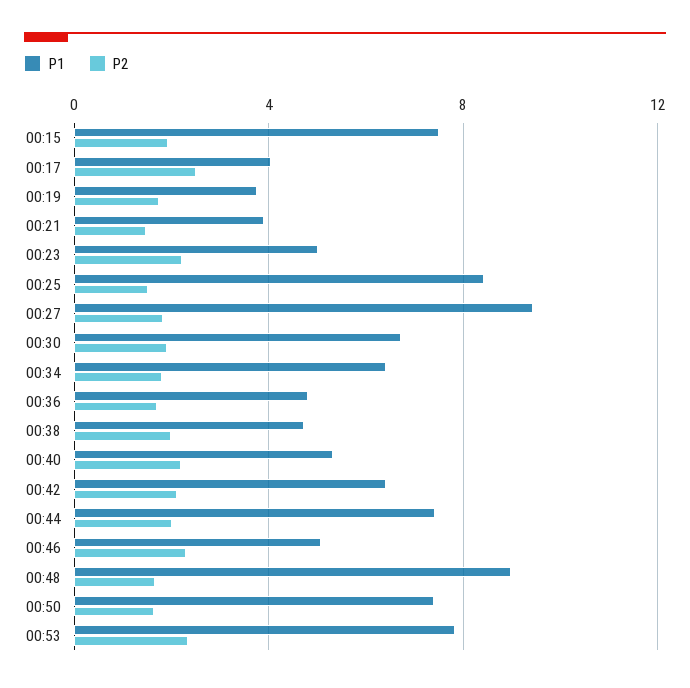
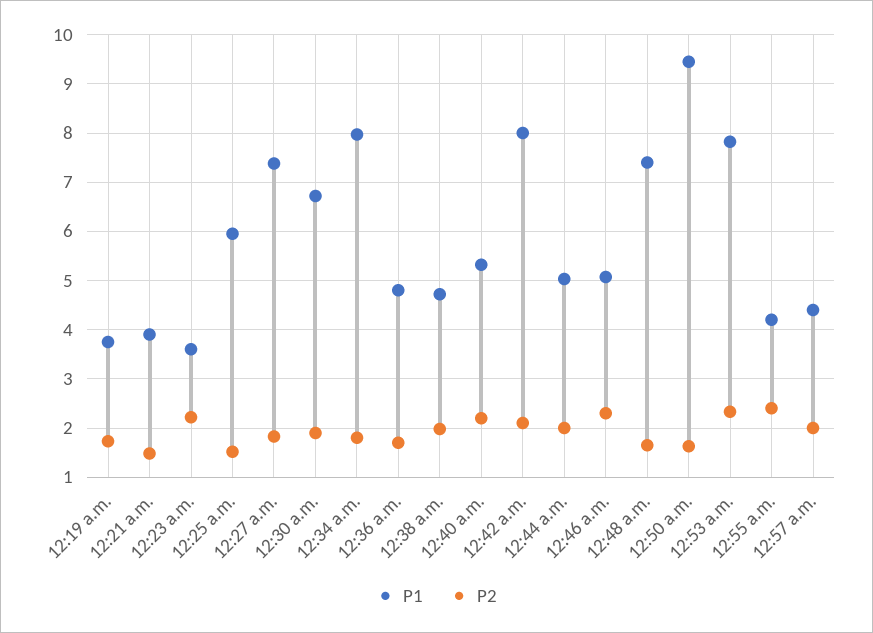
P1, 00:15: 7.5 -> none
P2, 00:15: 2 -> none
P1, 00:17: 4 -> none
P2, 00:17: 2.5 -> none
P1, 00:23: 5 -> 3.6
P1, 00:25: 8.5 -> 6
P1, 00:27: 9.5 -> 7.4
P1, 00:34: 6.5 -> 8
P1, 00:42: 6.5 -> 8
P1, 00:44: 7.5 -> 5
P1, 00:48: 9 -> 7.4
P1, 00:50: 7.5 -> 9.4
P1, 12:55 a.m.: none -> 4.2
P2, 12:55 a.m.: none -> 2.4
P1, 12:57 a.m.: none -> 4.4
P2, 12:57 a.m.: none -> 2

